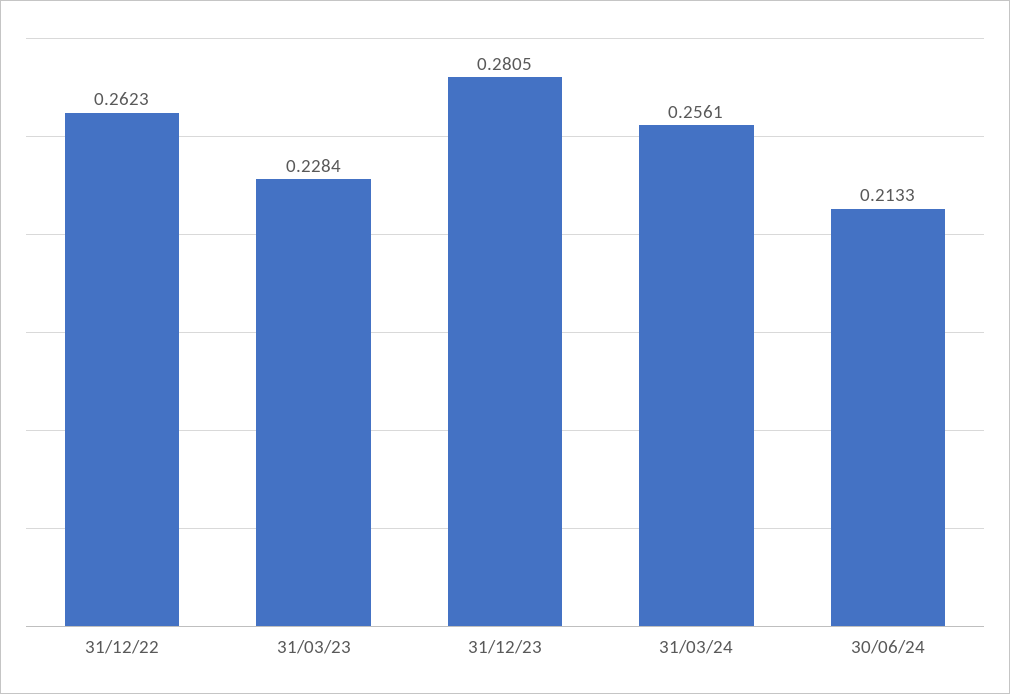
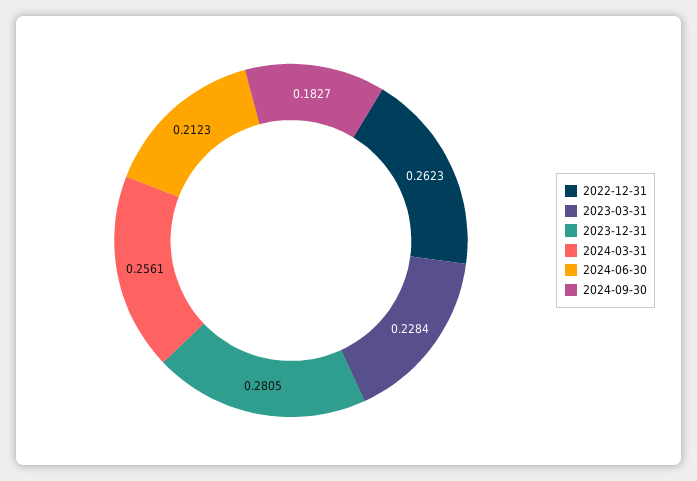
30/06/24: 0.2133 -> 0.2123
2024-09-30: none -> 0.1827

